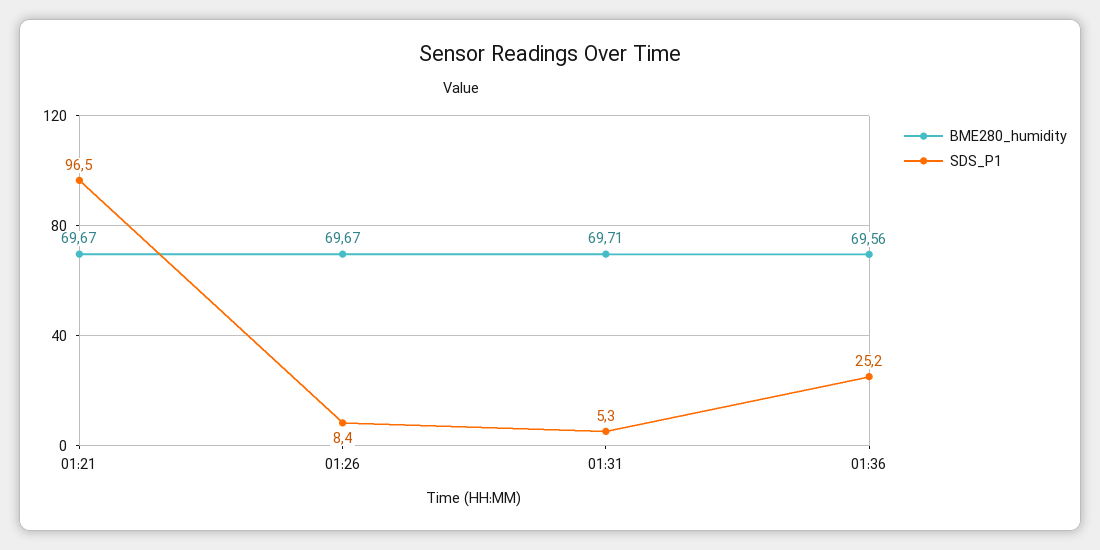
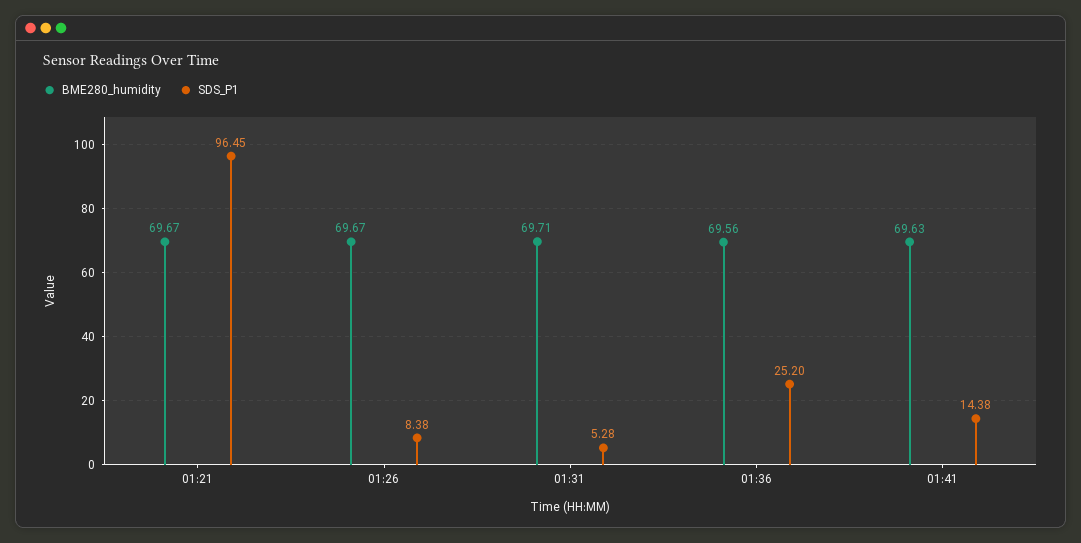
BME280_humidity, 01:41: none -> 69.63
SDS_P1, 01:41: none -> 14.38

